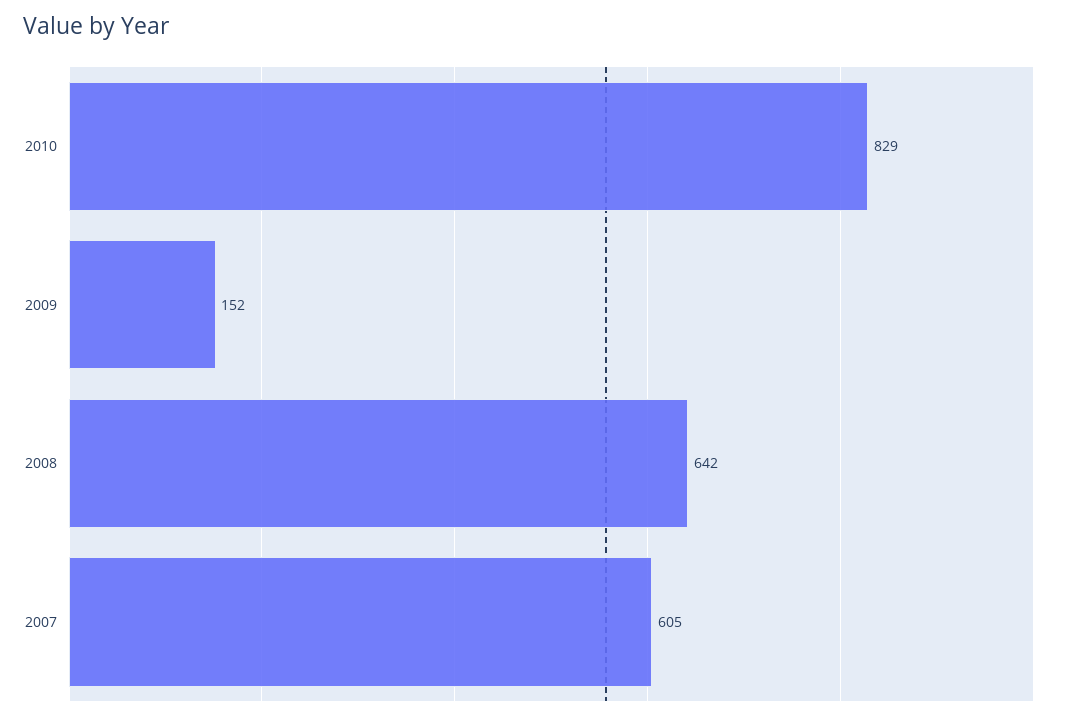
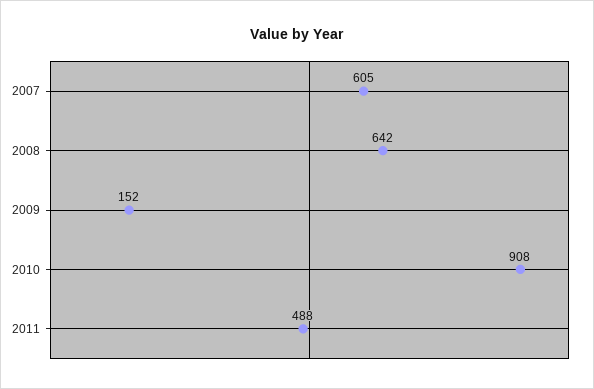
2010: 829 -> 908
2011: none -> 488

